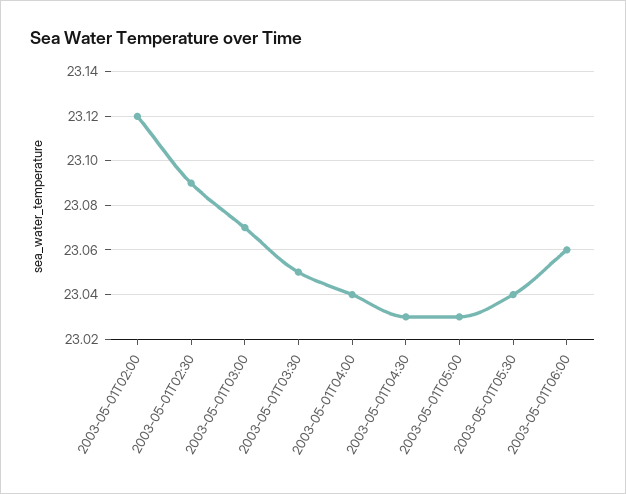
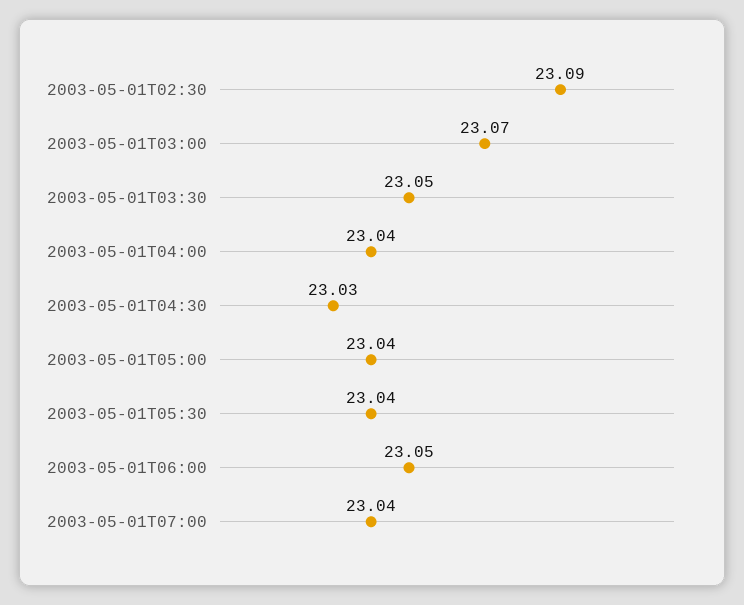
2003-05-01T02:00: 23.12 -> none
2003-05-01T05:00: 23.03 -> 23.04
2003-05-01T06:00: 23.06 -> 23.05
2003-05-01T07:00: none -> 23.04

